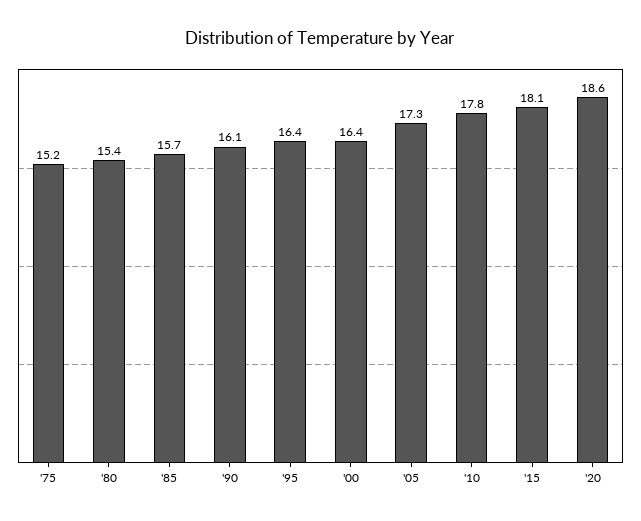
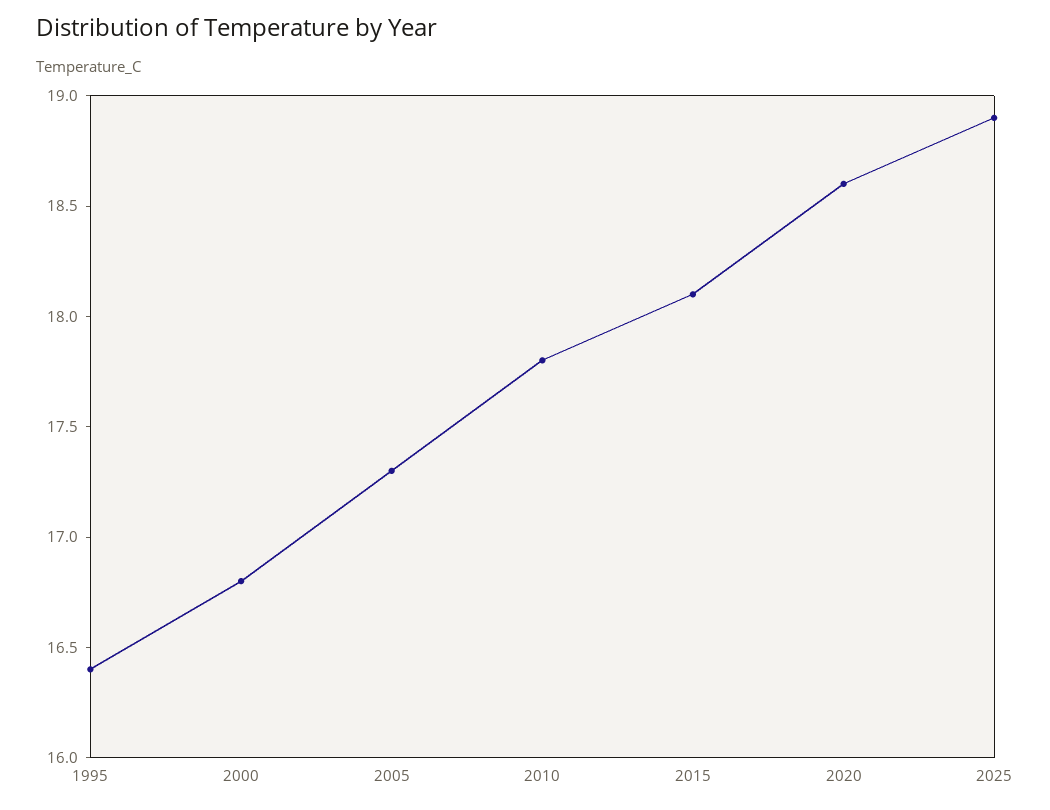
'75: 15.2 -> none
'80: 15.4 -> none
'85: 15.7 -> none
'90: 16.1 -> none
'00: 16.4 -> 16.8
2025: none -> 18.9

